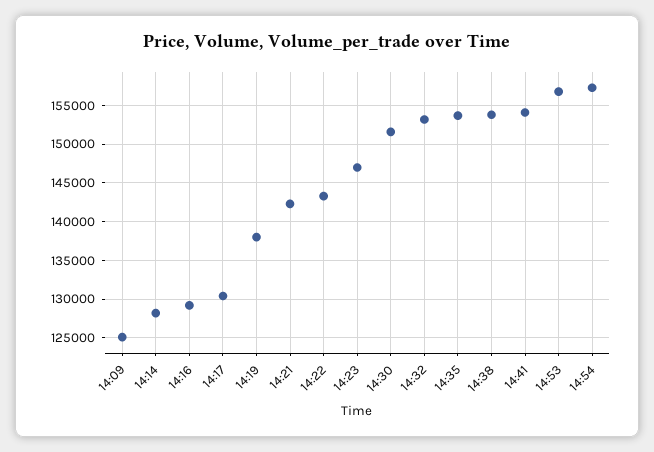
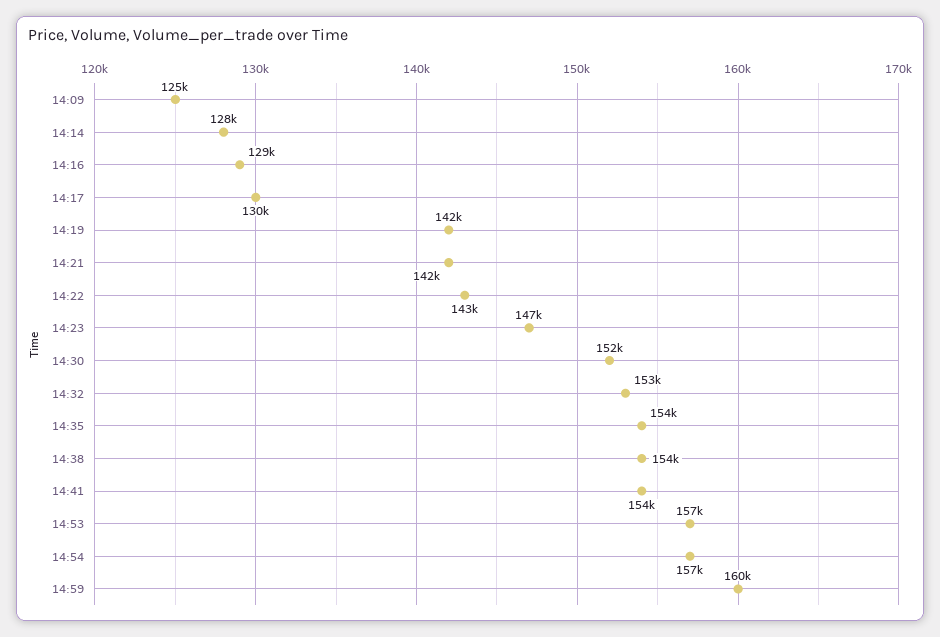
14:19: 138000 -> 142000
14:59: none -> 160000

